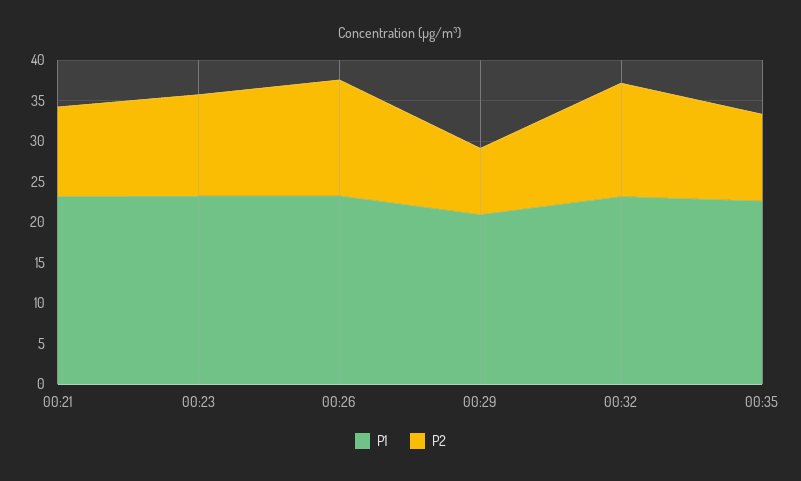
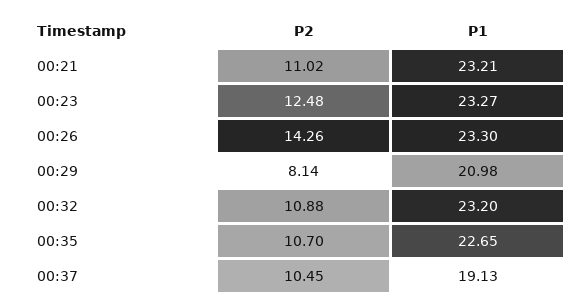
P2, 00:32: 14 -> 10.88
P2, 00:37: none -> 10.45
P1, 00:37: none -> 19.13

